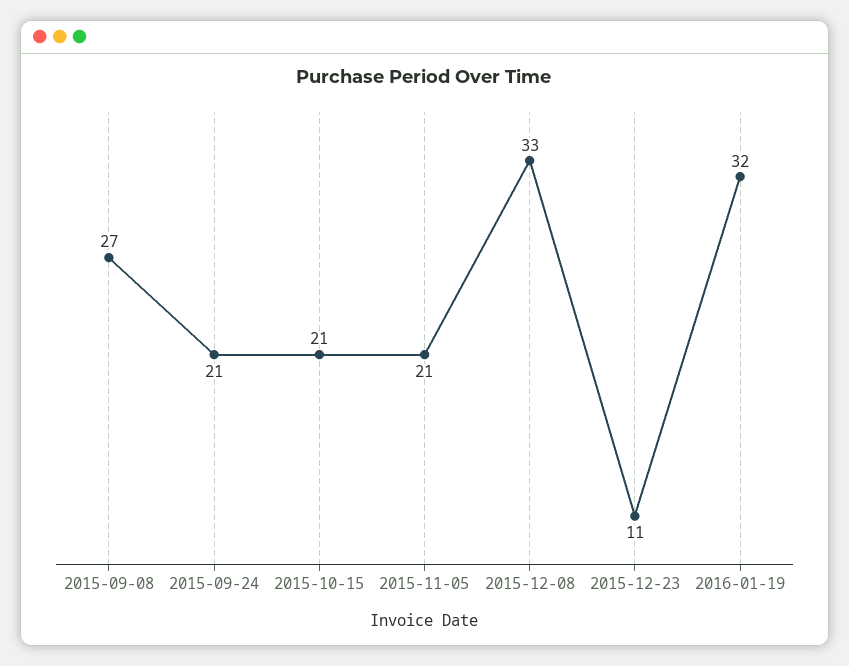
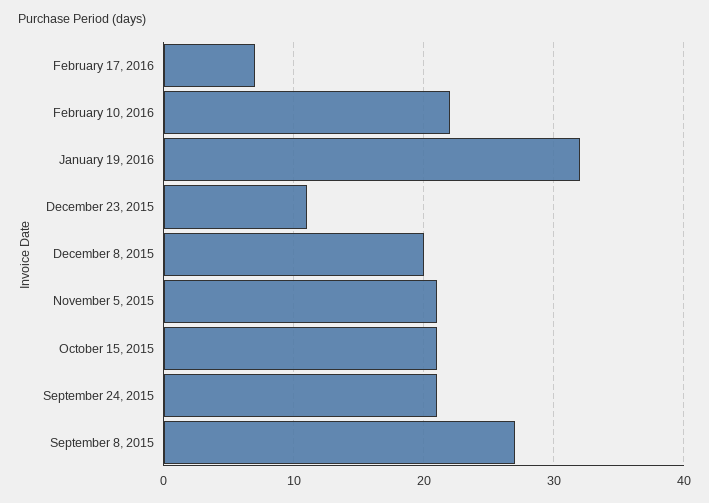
2015-12-08: 33 -> 20
February 17, 2016: none -> 7
February 10, 2016: none -> 22

